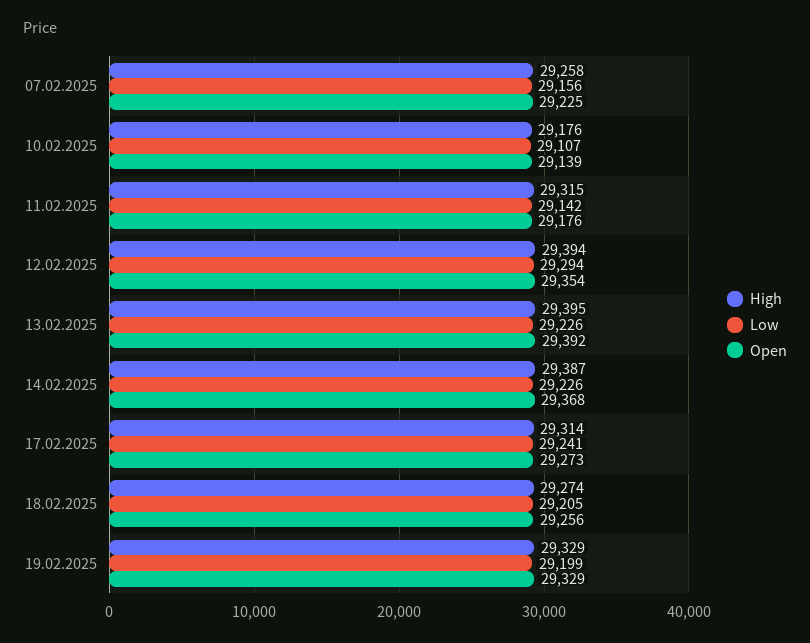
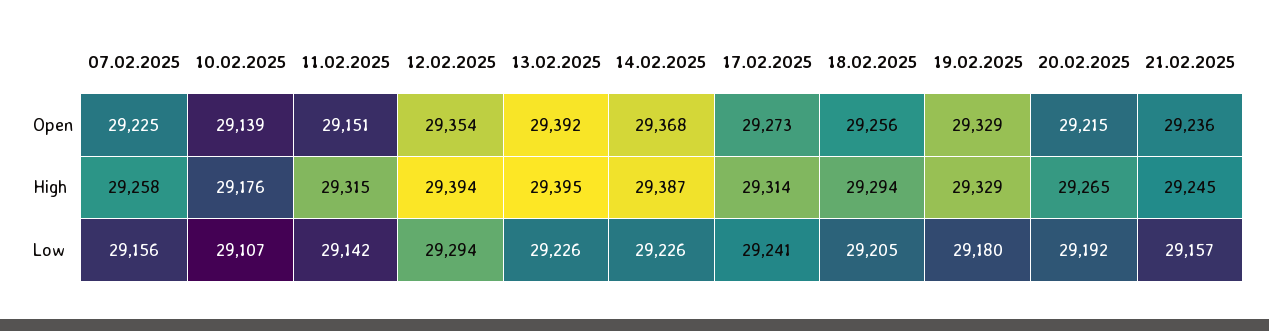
Open, 11.02.2025: 29176 -> 29151
High, 18.02.2025: 29274 -> 29294
Low, 19.02.2025: 29199 -> 29180
Open, 20.02.2025: none -> 29215
Open, 21.02.2025: none -> 29236
High, 20.02.2025: none -> 29265
High, 21.02.2025: none -> 29245
Low, 20.02.2025: none -> 29192
Low, 21.02.2025: none -> 29157

